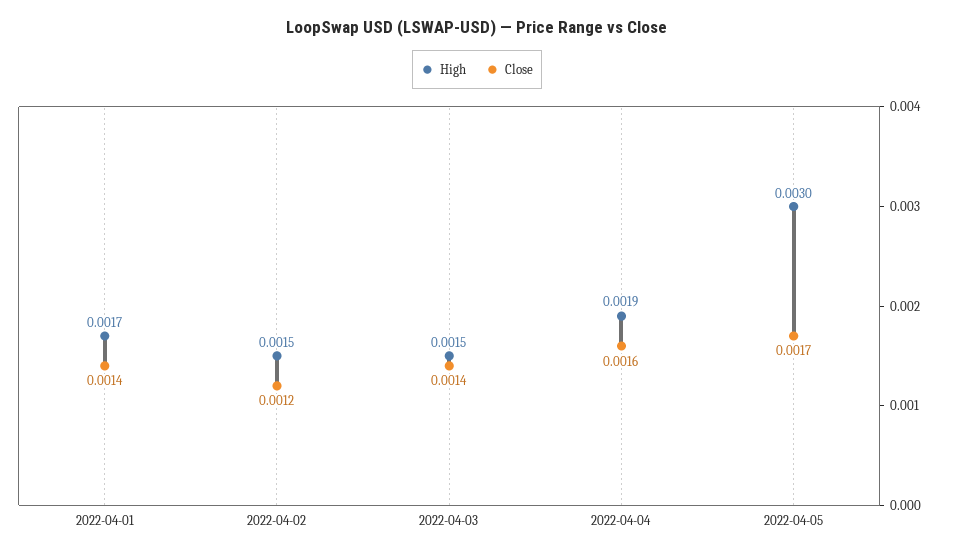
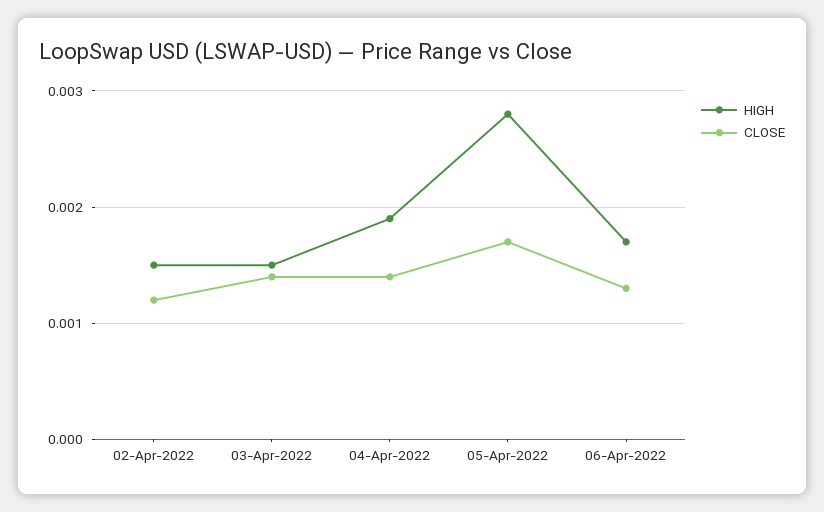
High, 2022-04-01: 0.0017 -> none
Close, 2022-04-01: 0.0014 -> none
Close, 2022-04-04: 0.0016 -> 0.0014
High, 2022-04-05: 0.003 -> 0.0028
High, 06-Apr-2022: none -> 0.0017
Close, 06-Apr-2022: none -> 0.0013

